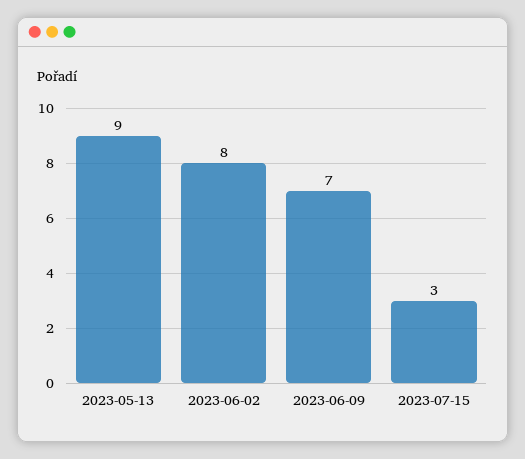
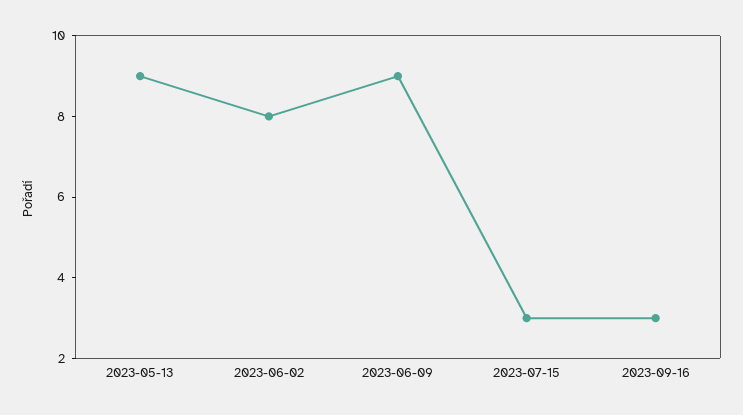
2023-06-09: 7 -> 9
2023-09-16: none -> 3

